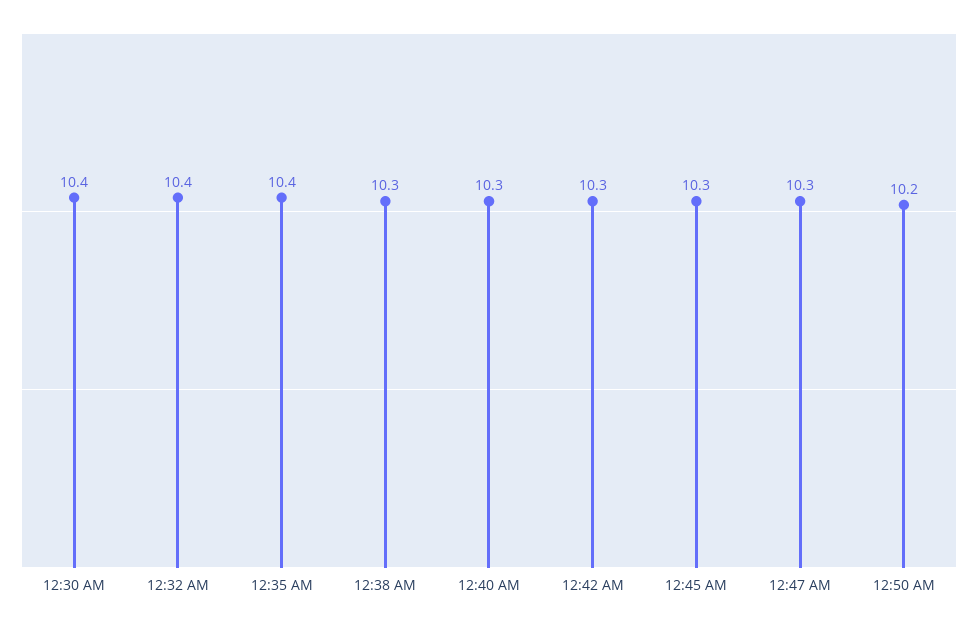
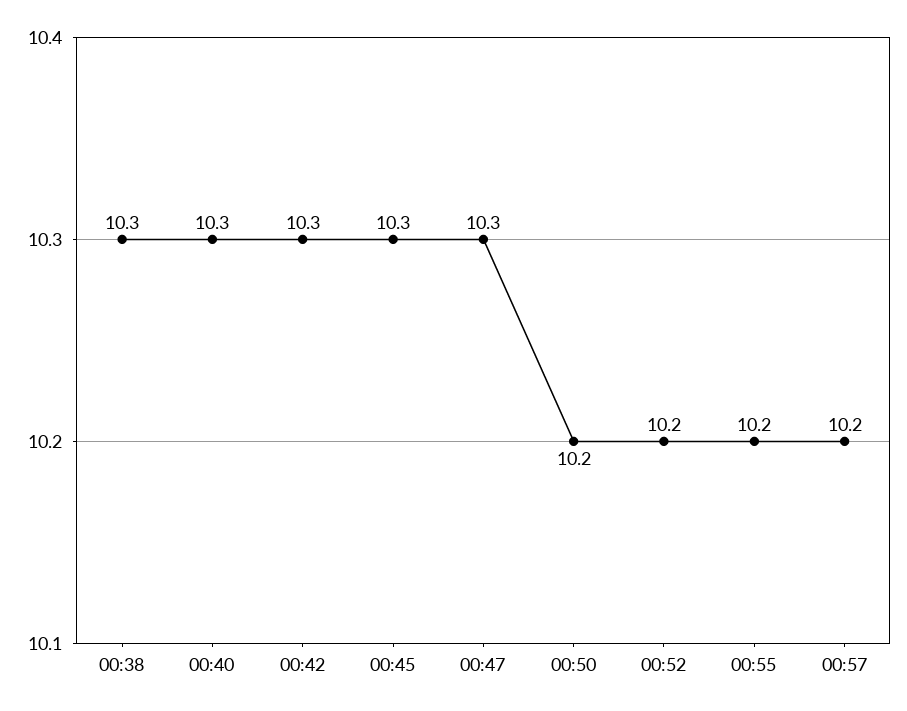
12:30 AM: 10.4 -> none
12:32 AM: 10.4 -> none
12:35 AM: 10.4 -> none
00:52: none -> 10.2
00:55: none -> 10.2
00:57: none -> 10.2

